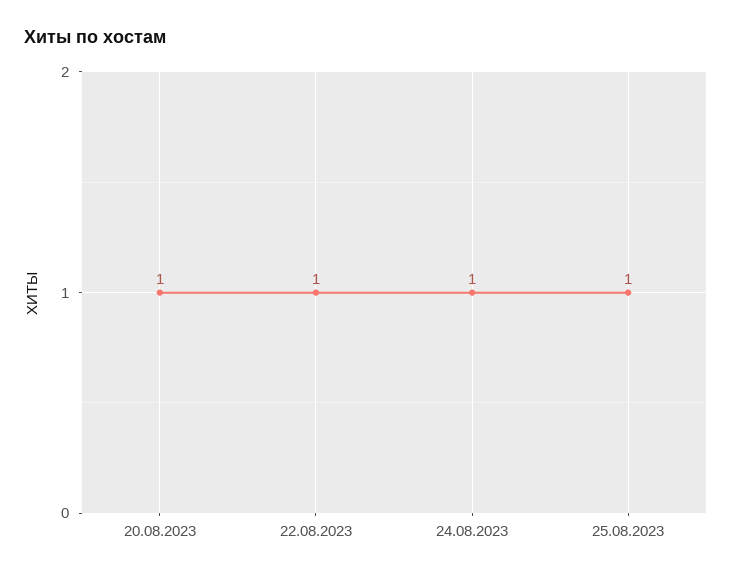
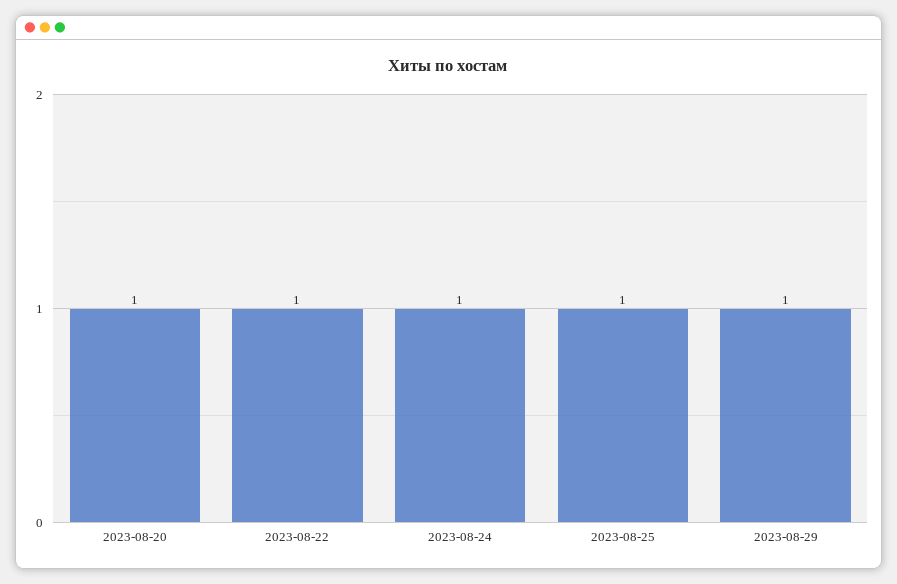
2023-08-29: none -> 1

